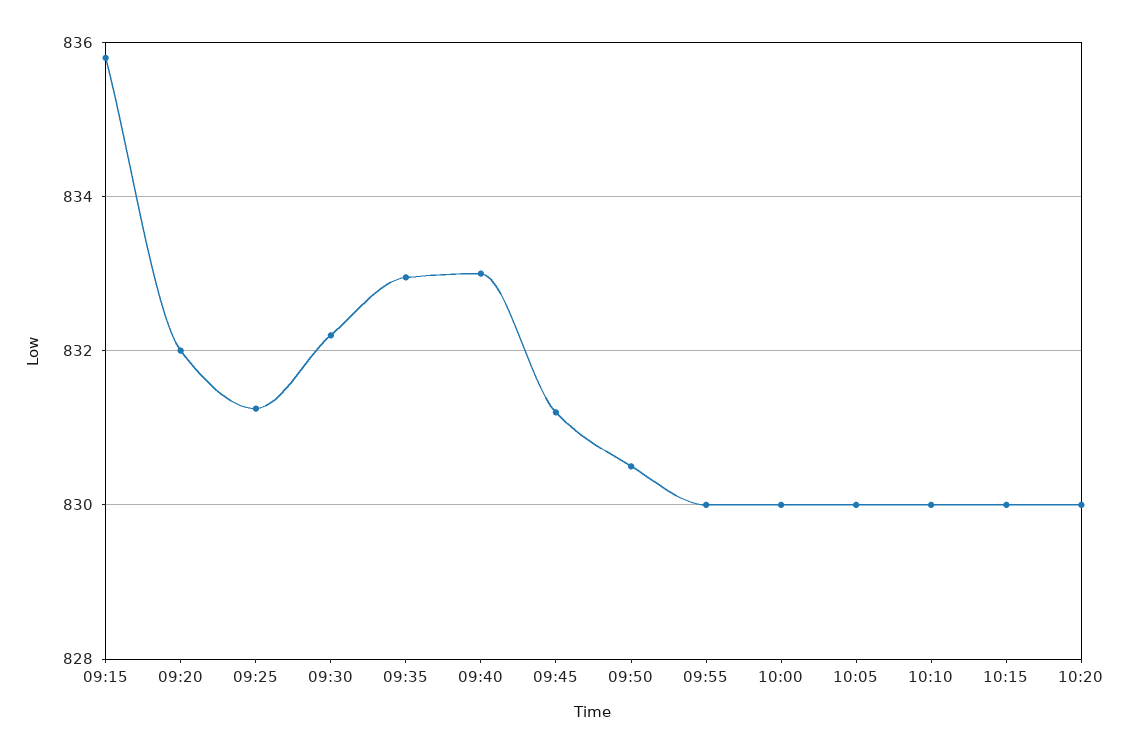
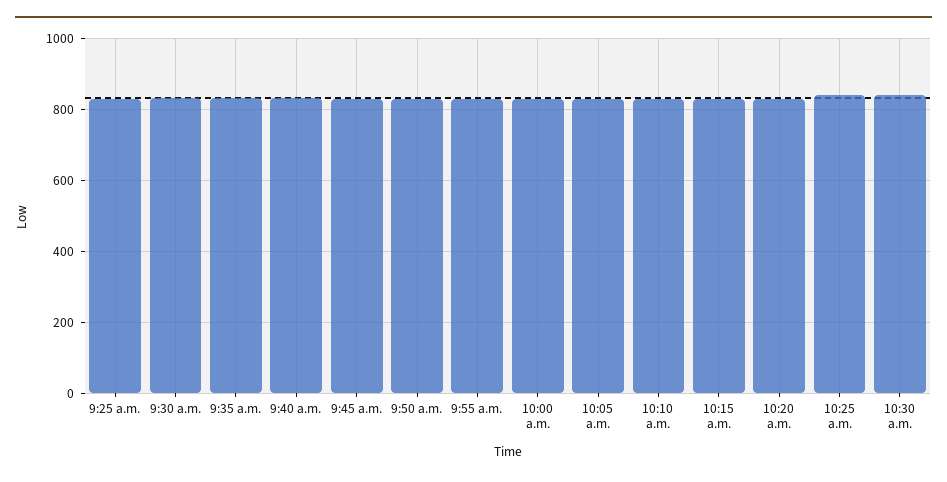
09:15: 835.8 -> none
09:20: 832 -> none
10:25 a.m.: none -> 840
10:30 a.m.: none -> 840

